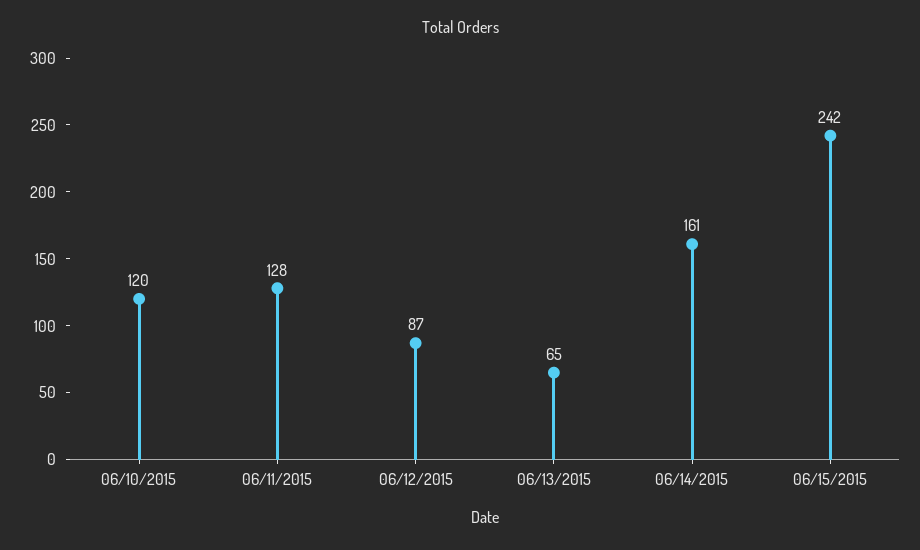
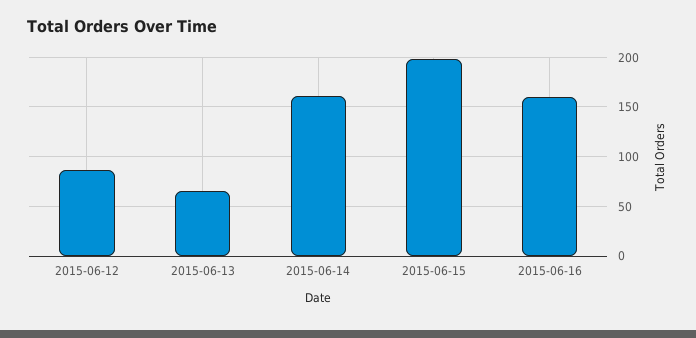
06/10/2015: 120 -> none
06/11/2015: 128 -> none
06/15/2015: 242 -> 200
2015-06-16: none -> 160

